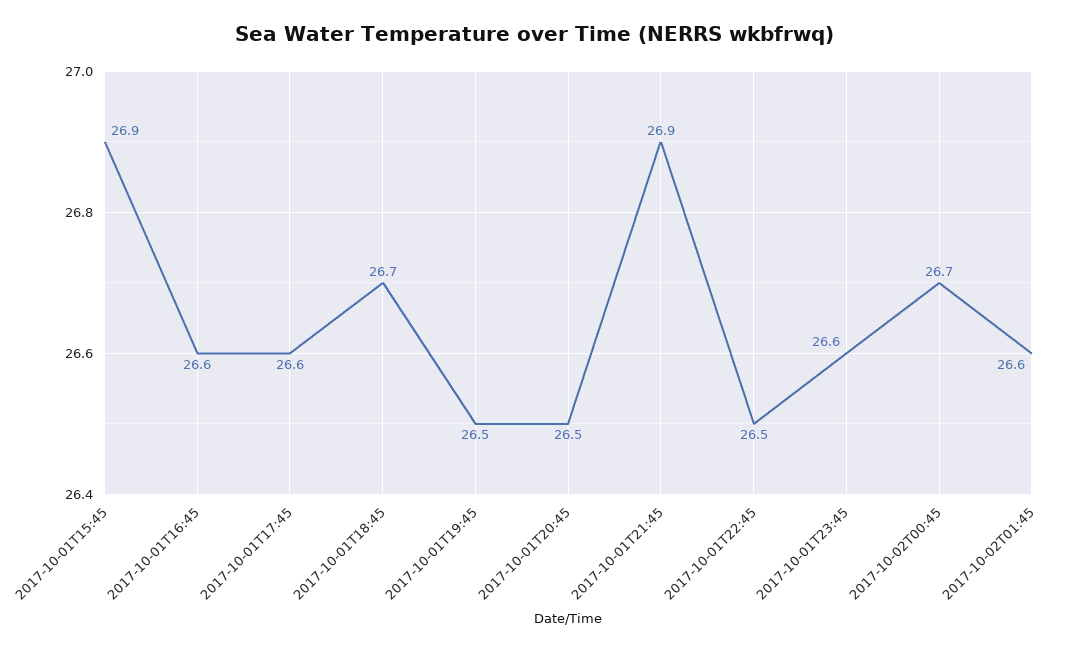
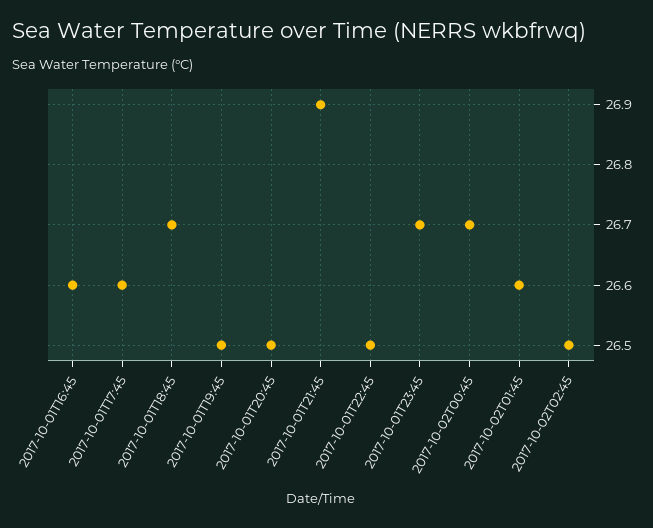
2017-10-01T15:45: 26.9 -> none
2017-10-01T23:45: 26.6 -> 26.7
2017-10-02T02:45: none -> 26.5

